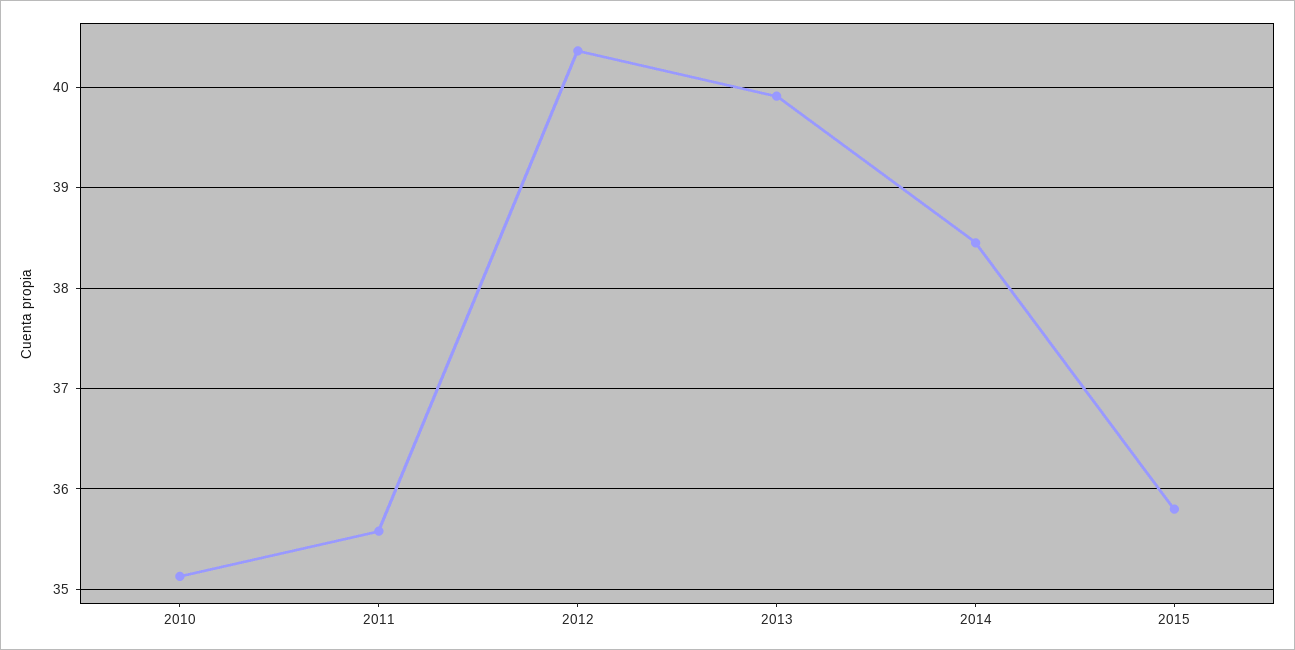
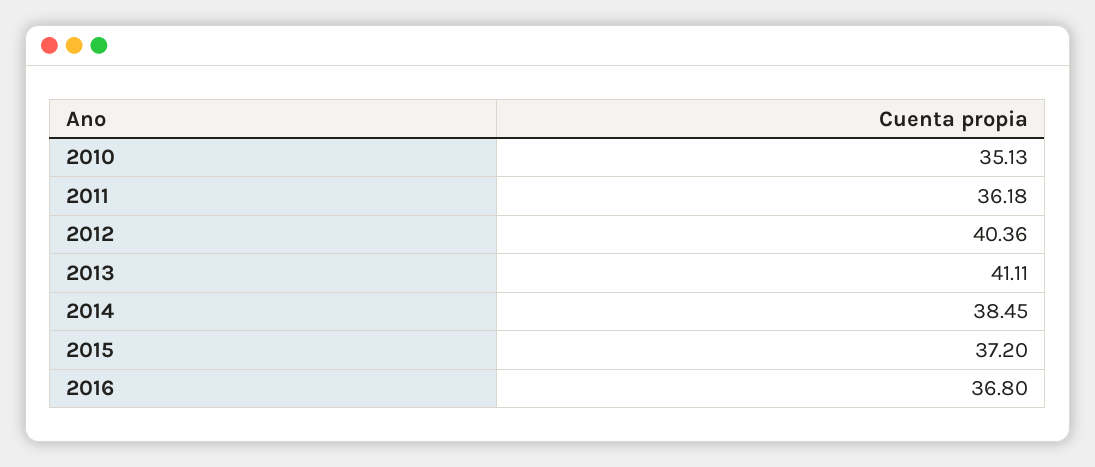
2011: 35.6 -> 36.18
2013: 39.9 -> 41.11
2015: 35.8 -> 37.2
2016: none -> 36.8

